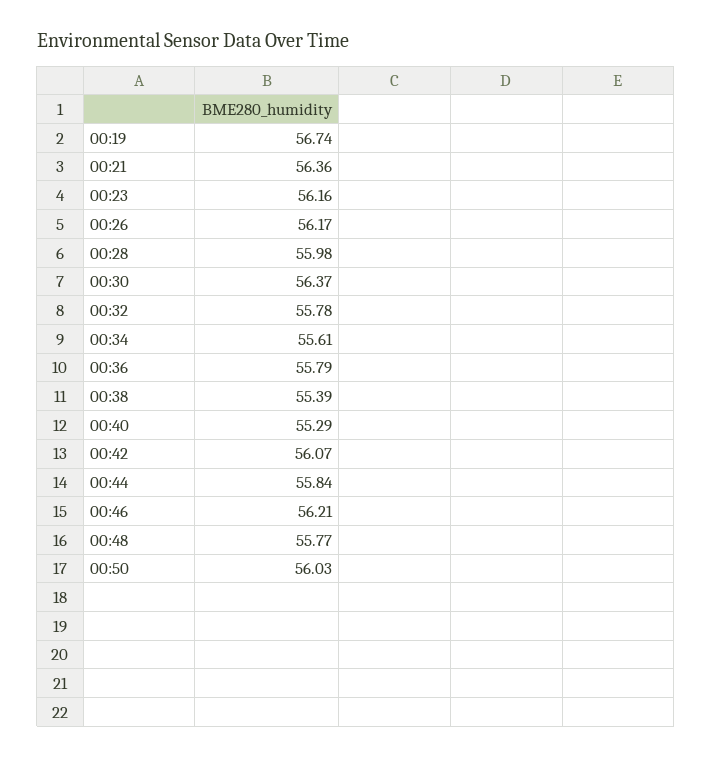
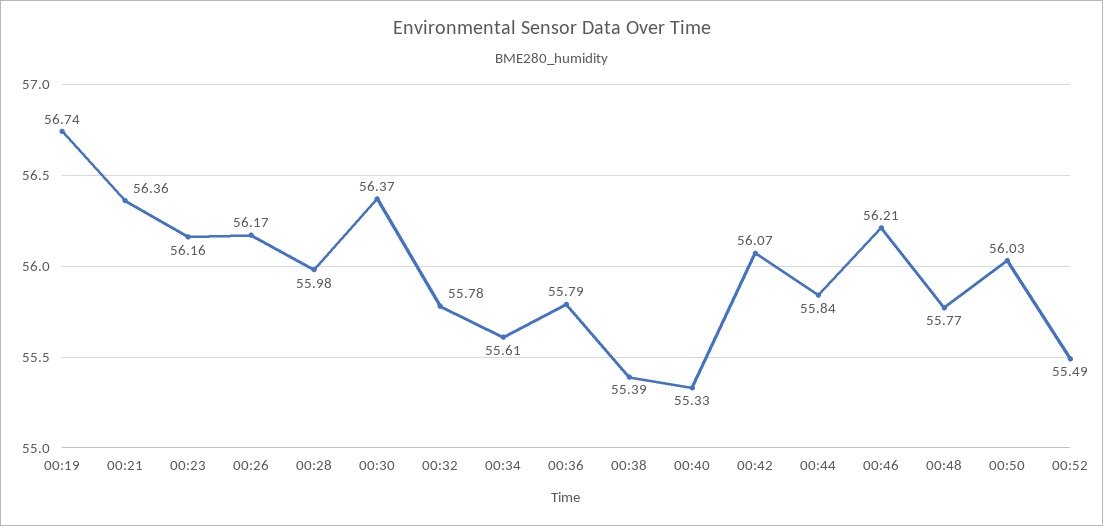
00:40: 55.29 -> 55.33
00:52: none -> 55.49

